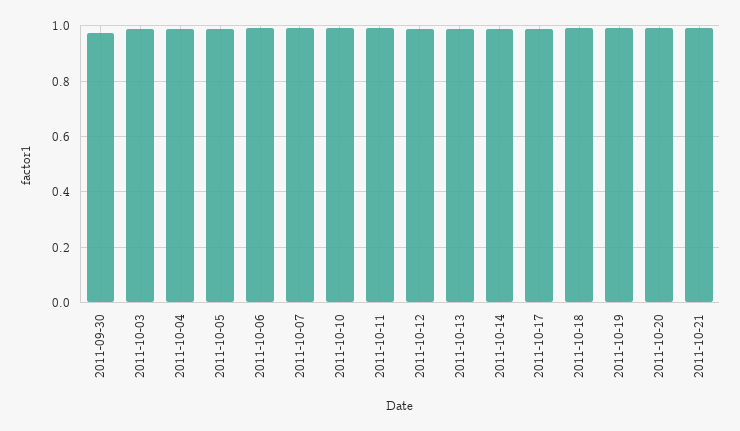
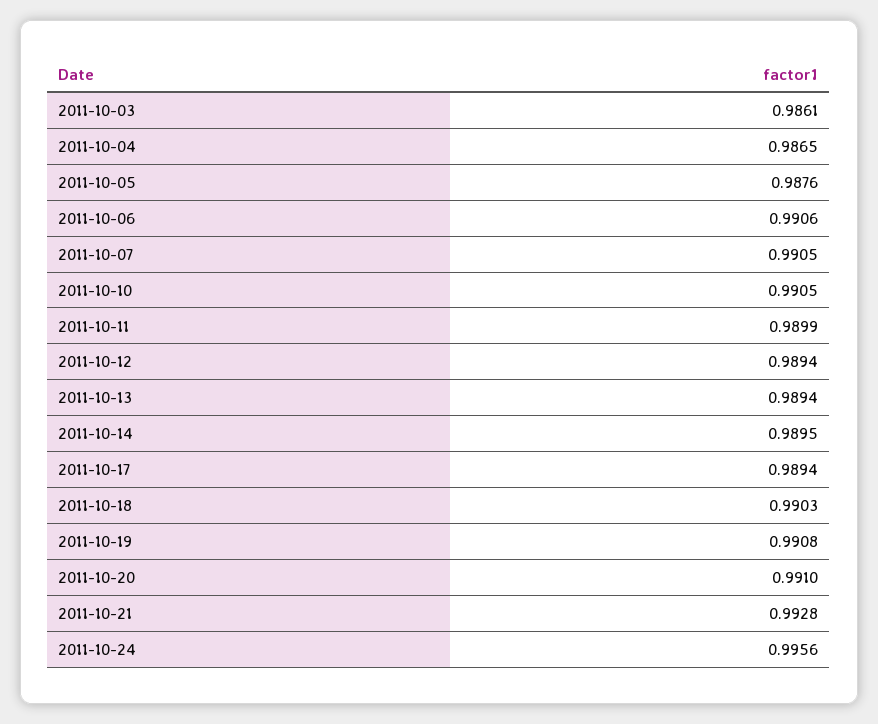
2011-09-30: 0.975 -> none
2011-10-24: none -> 0.9956

